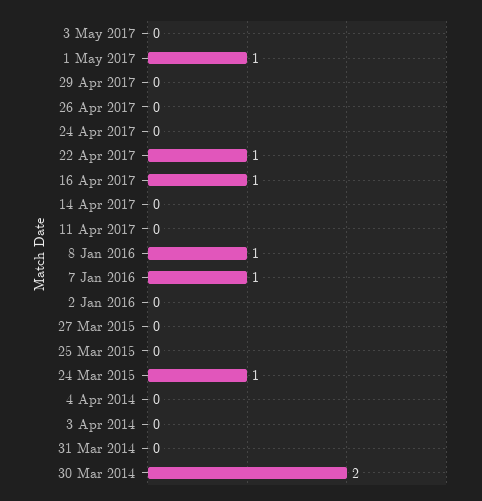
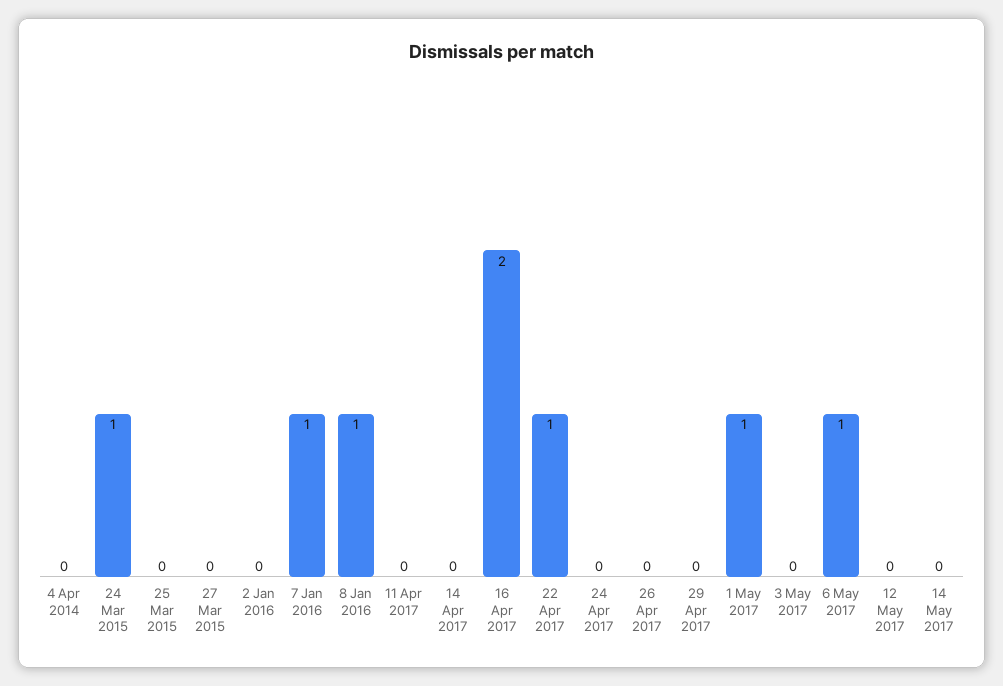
16 Apr 2017: 1 -> 2
3 Apr 2014: 0 -> none
31 Mar 2014: 0 -> none
30 Mar 2014: 2 -> none
6 May 2017: none -> 1
12 May 2017: none -> 0
14 May 2017: none -> 0

